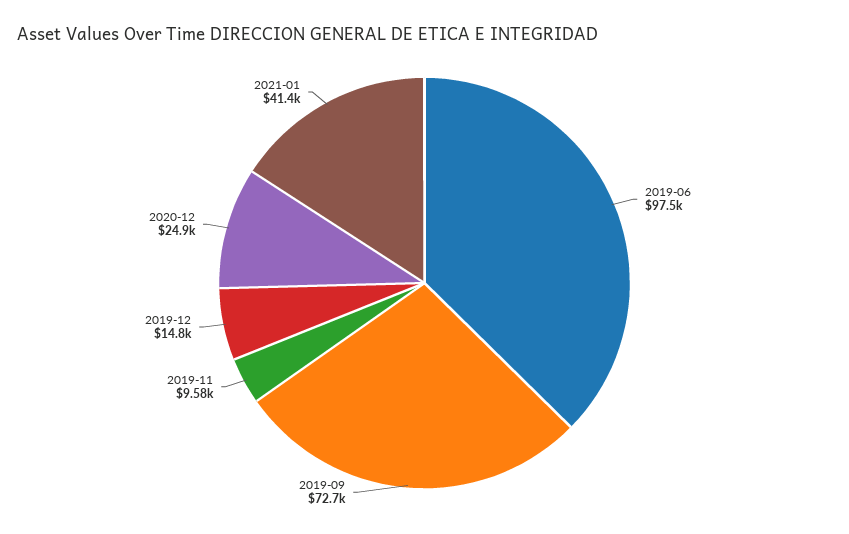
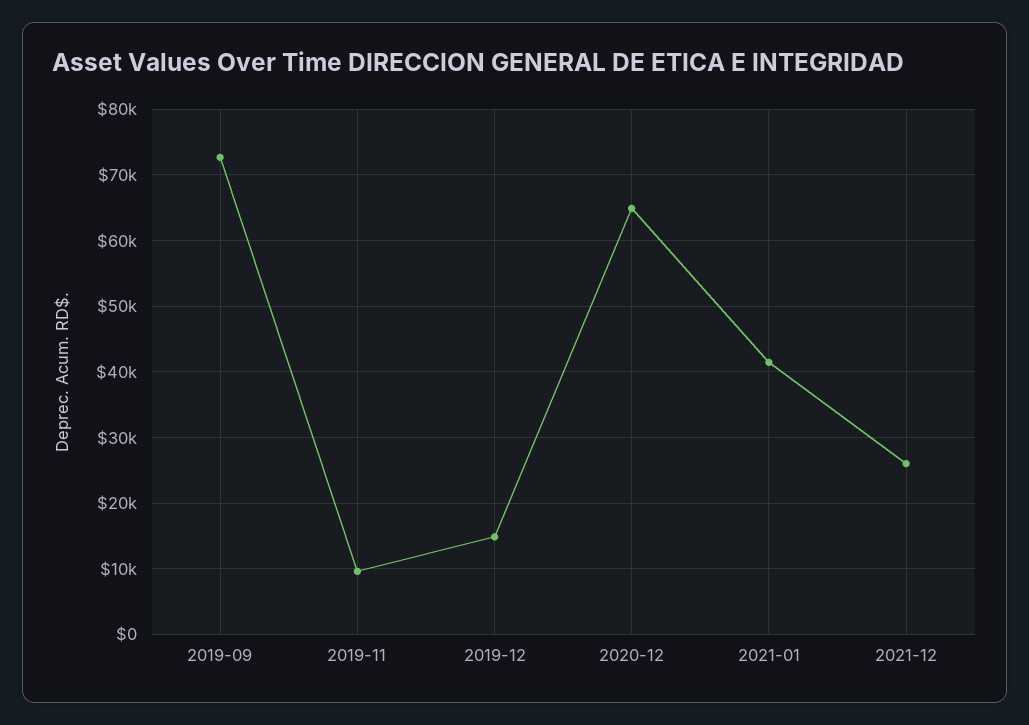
2019-06: 97500 -> none
2020-12: 24900 -> 65000
2021-12: none -> 26000

